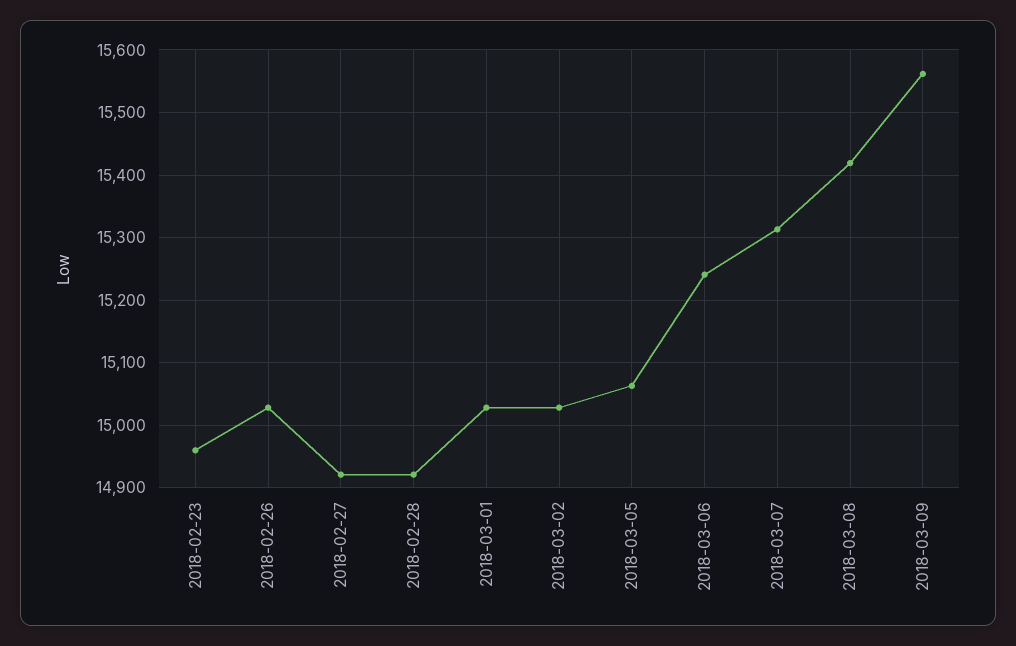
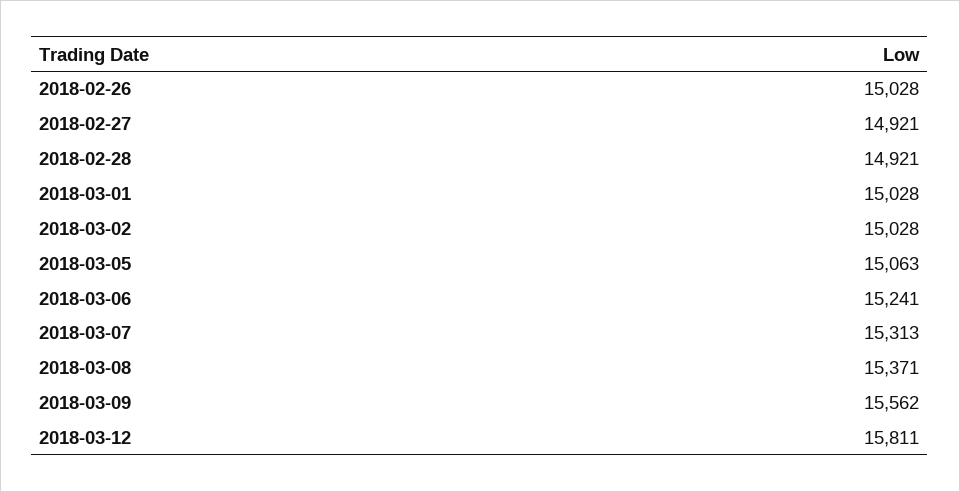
2018-02-23: 14960 -> none
2018-03-08: 15420 -> 15371
2018-03-12: none -> 15811

